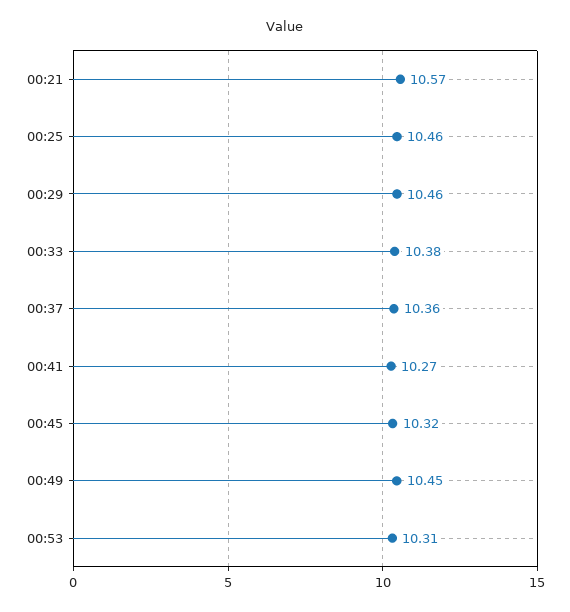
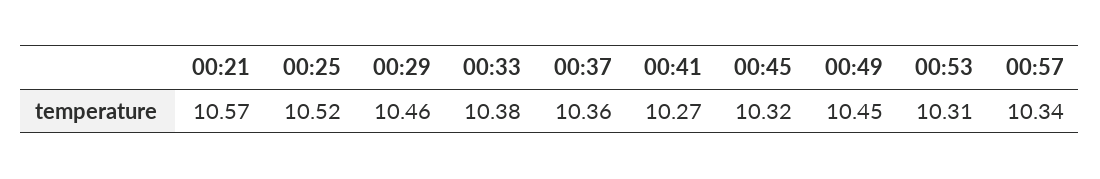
00:25: 10.46 -> 10.52
00:57: none -> 10.34

